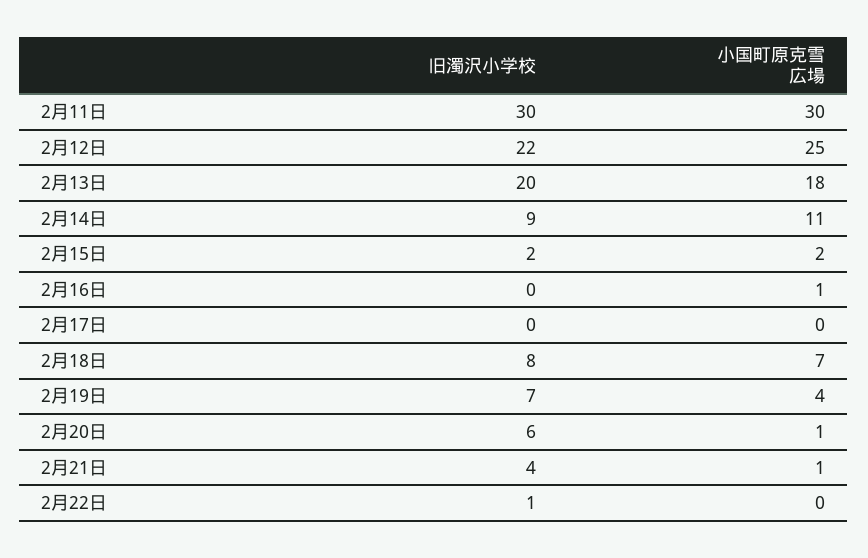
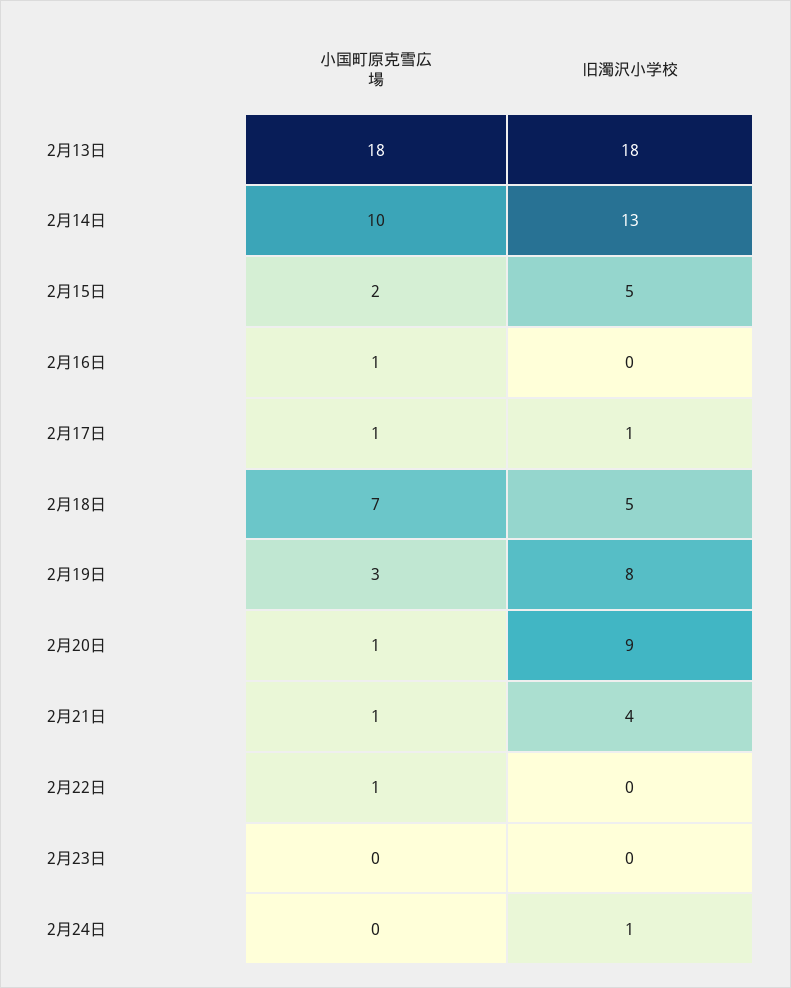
旧濁沢小学校, 2月11日: 30 -> none
小国町原克雪広場, 2月11日: 30 -> none
旧濁沢小学校, 2月12日: 22 -> none
小国町原克雪広場, 2月12日: 25 -> none
旧濁沢小学校, 2月13日: 20 -> 18
旧濁沢小学校, 2月14日: 9 -> 13
小国町原克雪広場, 2月14日: 11 -> 10
旧濁沢小学校, 2月15日: 2 -> 5
旧濁沢小学校, 2月17日: 0 -> 1
小国町原克雪広場, 2月17日: 0 -> 1
旧濁沢小学校, 2月18日: 8 -> 5
旧濁沢小学校, 2月19日: 7 -> 8
小国町原克雪広場, 2月19日: 4 -> 3
旧濁沢小学校, 2月20日: 6 -> 9
旧濁沢小学校, 2月22日: 1 -> 0
小国町原克雪広場, 2月22日: 0 -> 1
小国町原克雪広場, 2月23日: none -> 0
旧濁沢小学校, 2月23日: none -> 0
小国町原克雪広場, 2月24日: none -> 0
旧濁沢小学校, 2月24日: none -> 1

